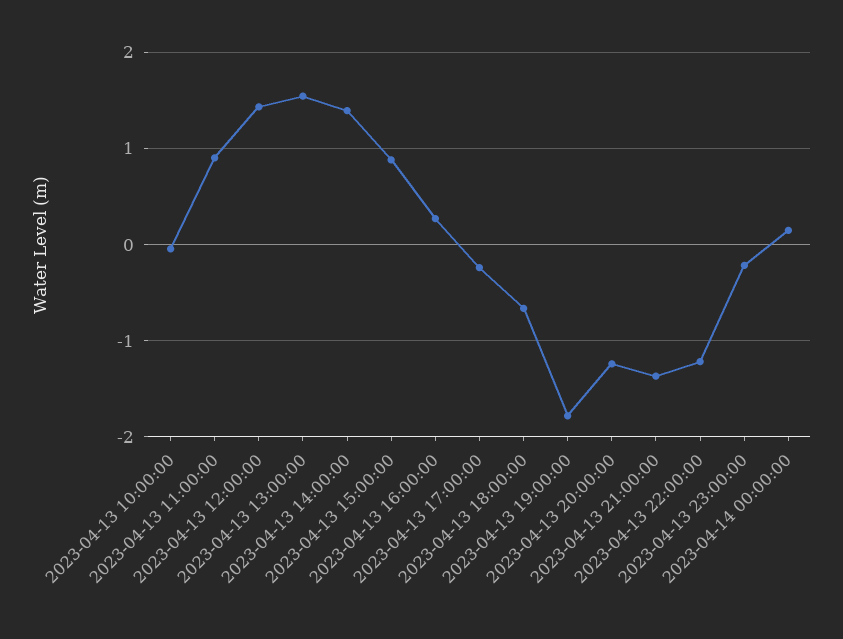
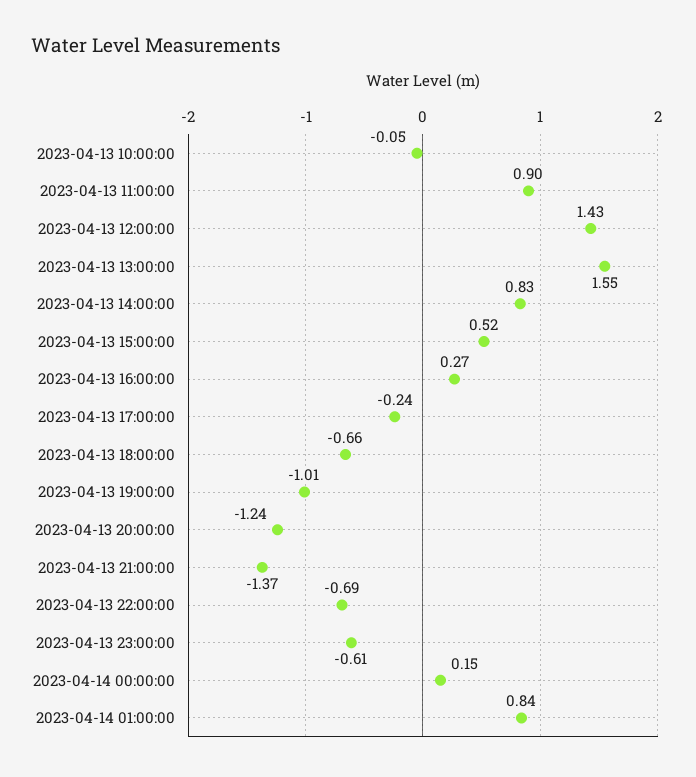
2023-04-13 14:00:00: 1.4 -> 0.83
2023-04-13 15:00:00: 0.9 -> 0.52
2023-04-13 19:00:00: -1.8 -> -1.01
2023-04-13 22:00:00: -1.2 -> -0.69
2023-04-13 23:00:00: -0.2 -> -0.61
2023-04-14 01:00:00: none -> 0.84

